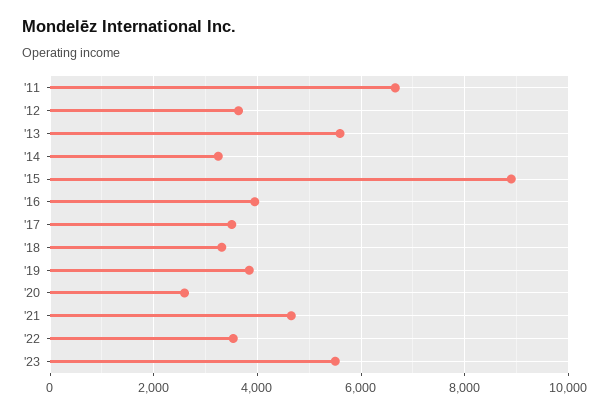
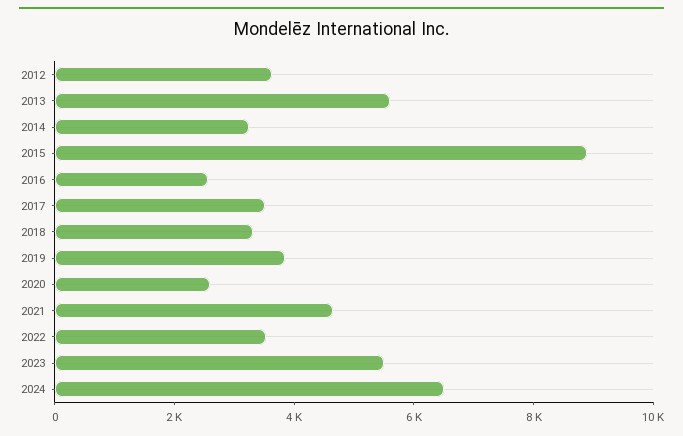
'11: 6600 -> none
'16: 4000 -> 2500
2024: none -> 6500

